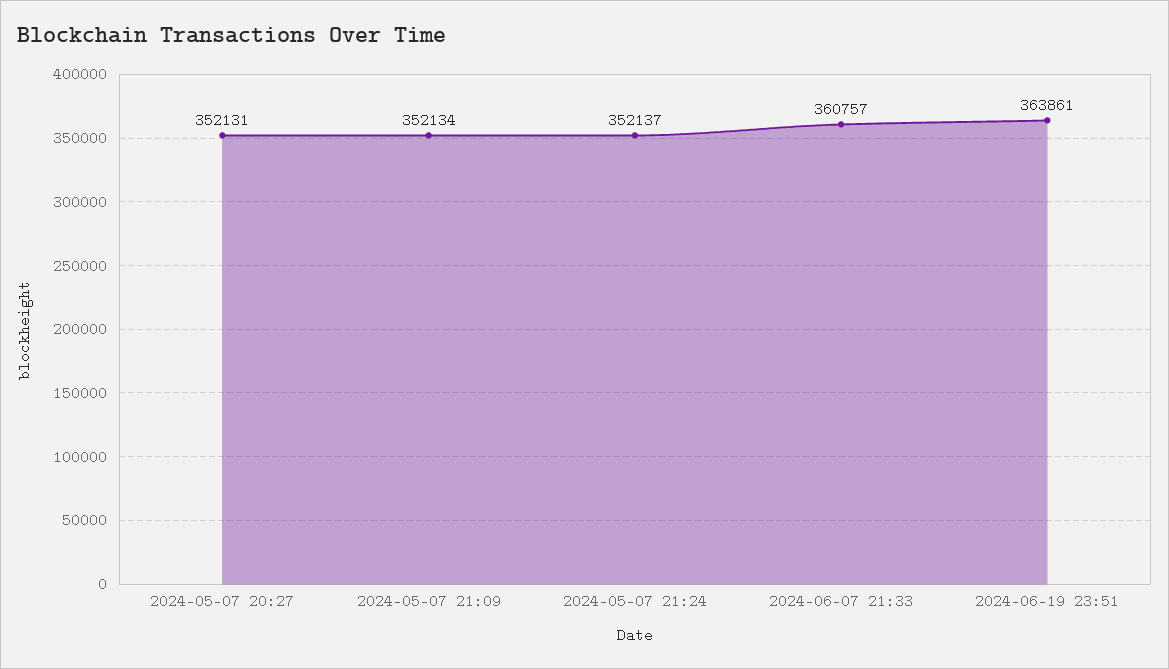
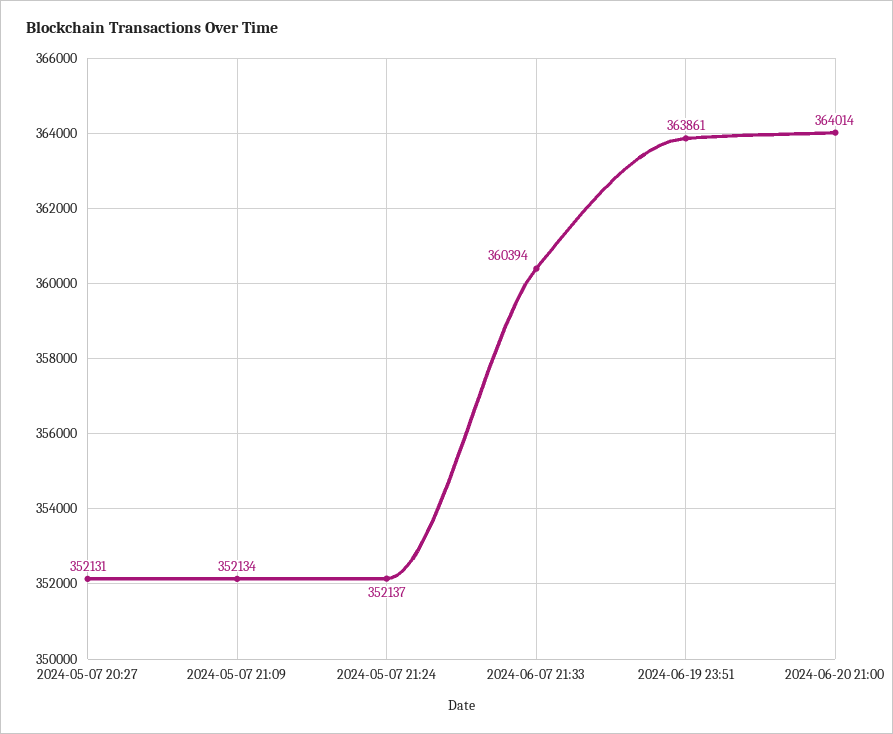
2024-06-07 21:33: 360757 -> 360394
2024-06-20 21:00: none -> 364014

